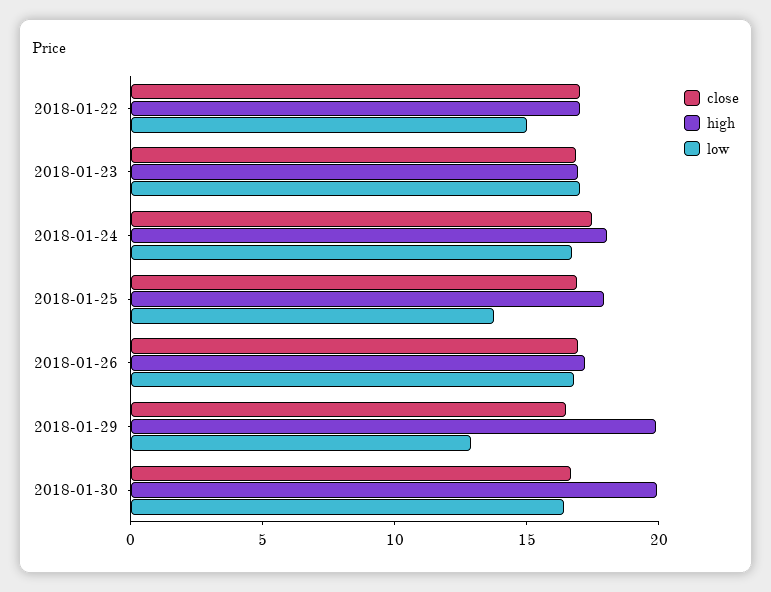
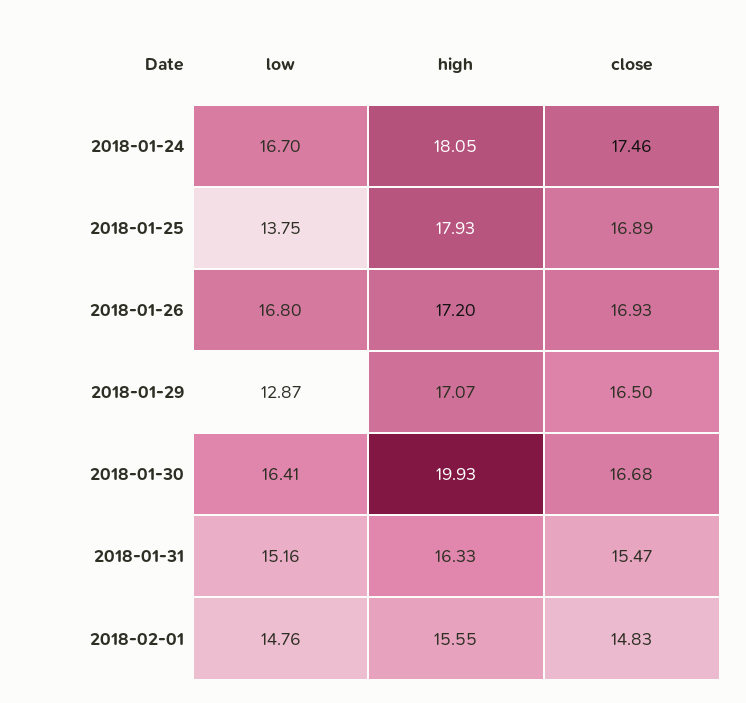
close, 2018-01-22: 17 -> none
high, 2018-01-22: 17 -> none
low, 2018-01-22: 15 -> none
close, 2018-01-23: 17 -> none
high, 2018-01-23: 17 -> none
low, 2018-01-23: 17 -> none
high, 2018-01-29: 20 -> 17.07
low, 2018-01-31: none -> 15.16
high, 2018-01-31: none -> 16.33
close, 2018-01-31: none -> 15.47
low, 2018-02-01: none -> 14.76
high, 2018-02-01: none -> 15.55
close, 2018-02-01: none -> 14.83

